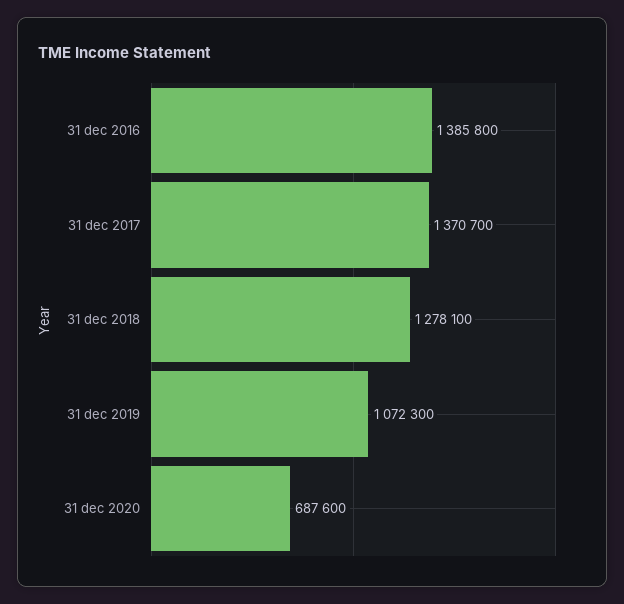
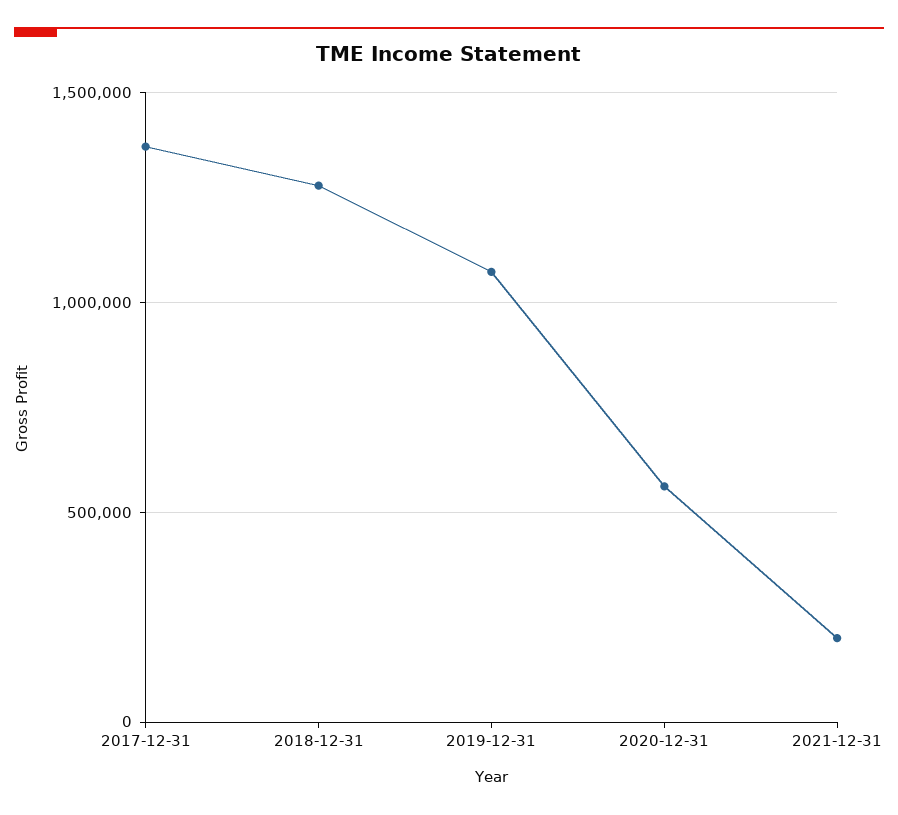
31 dec 2016: 1385800 -> none
31 dec 2020: 687600 -> 550000
2021-12-31: none -> 200000

